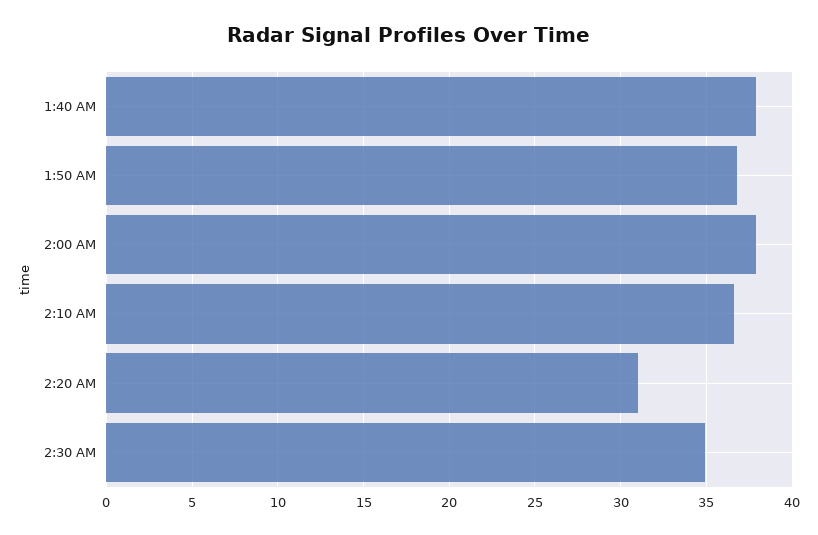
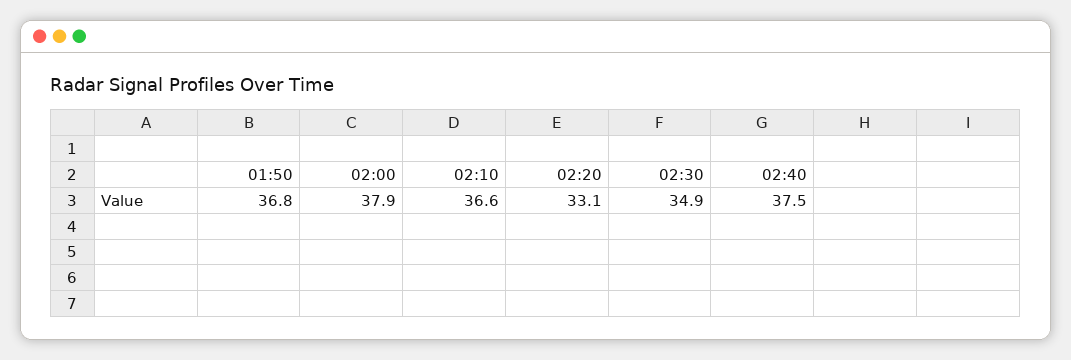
1:40 AM: 38 -> none
2:20 AM: 31 -> 33.1
02:40: none -> 37.5

